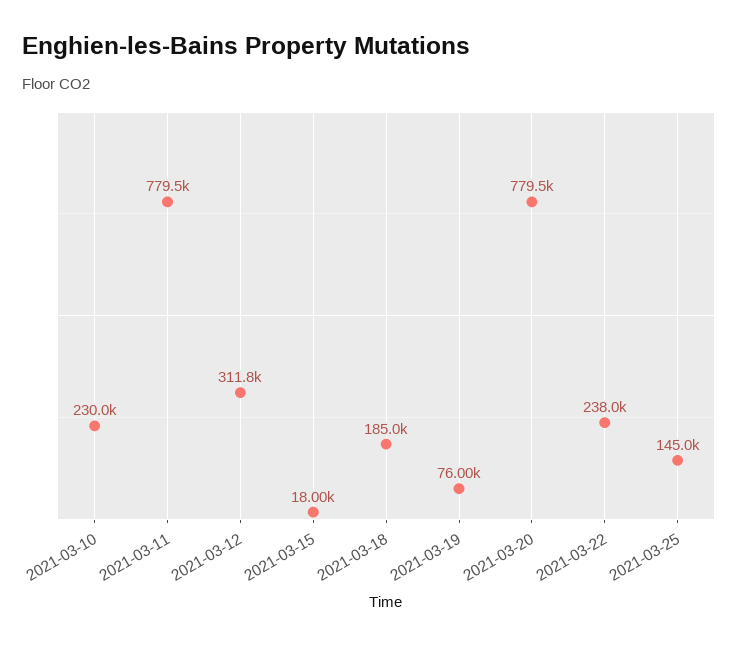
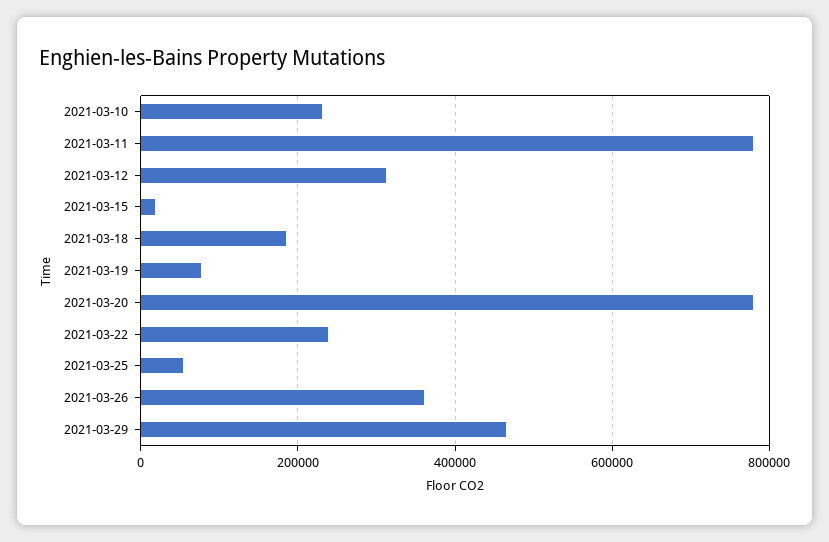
2021-03-25: 145000 -> 60000
2021-03-26: none -> 360000
2021-03-29: none -> 460000

